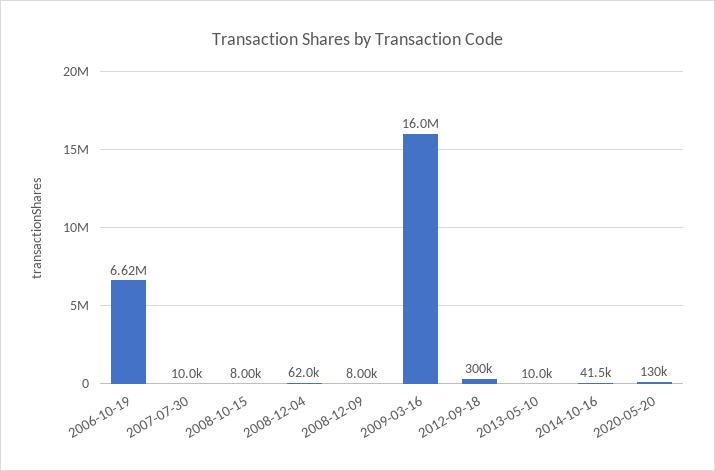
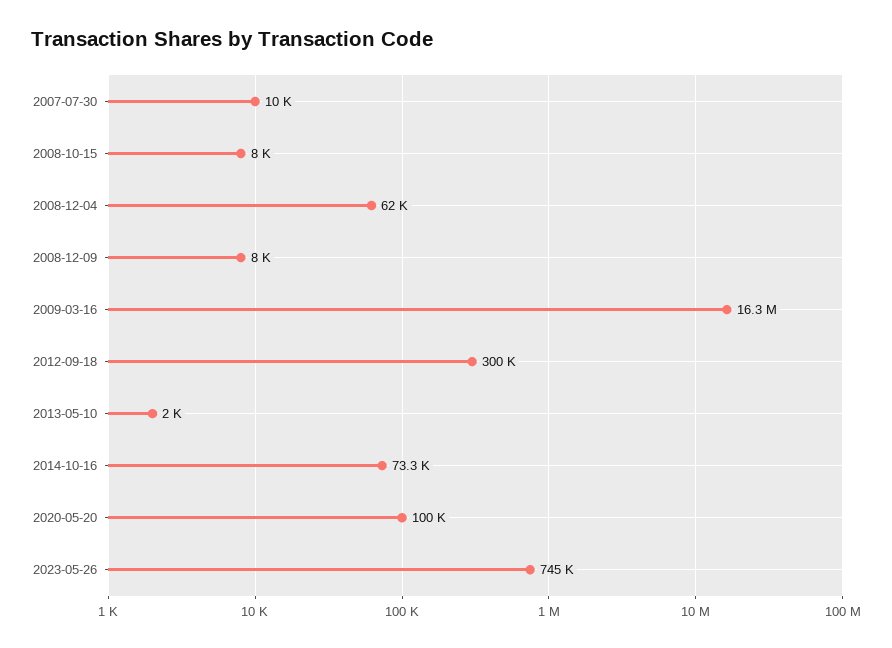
2006-10-19: 6620000 -> none
2009-03-16: 16000000 -> 16300000
2013-05-10: 10000 -> 2000
2014-10-16: 41500 -> 73300
2020-05-20: 130000 -> 100000
2023-05-26: none -> 745000

